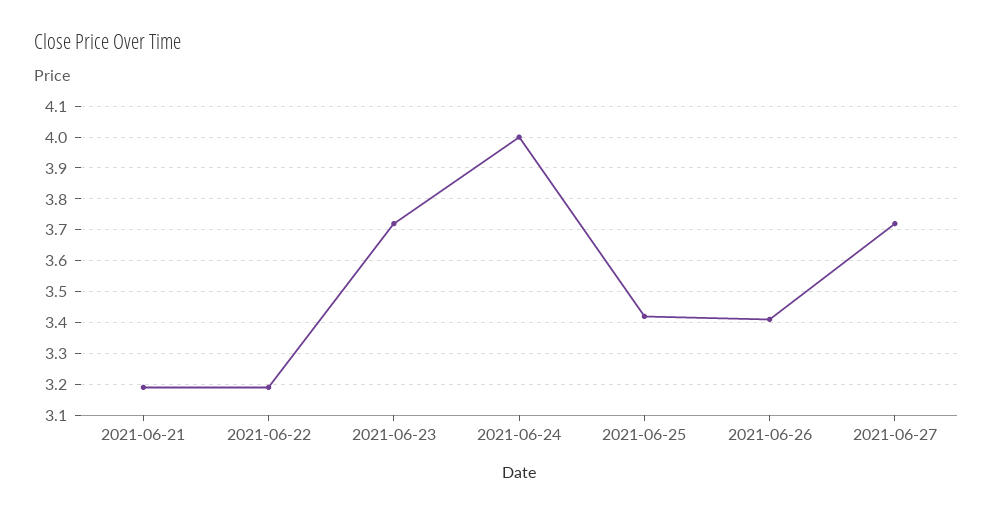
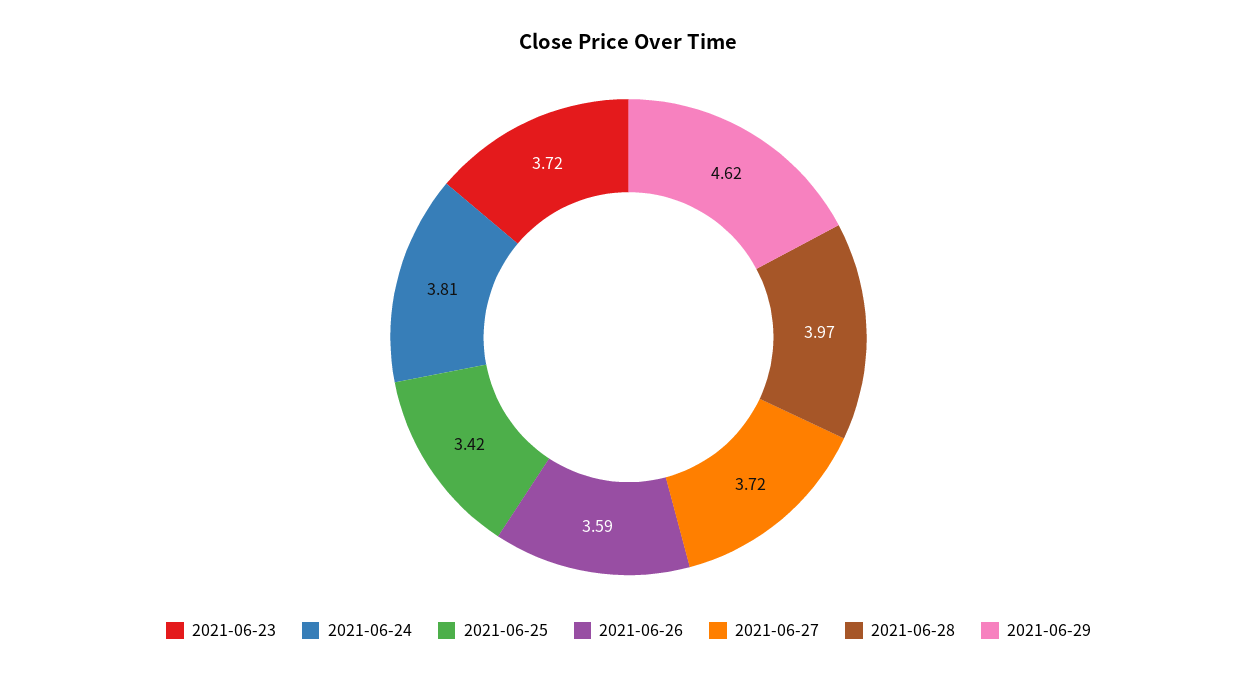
2021-06-21: 3.2 -> none
2021-06-22: 3.2 -> none
2021-06-24: 4 -> 3.81
2021-06-26: 3.4 -> 3.59
2021-06-28: none -> 3.97
2021-06-29: none -> 4.62

